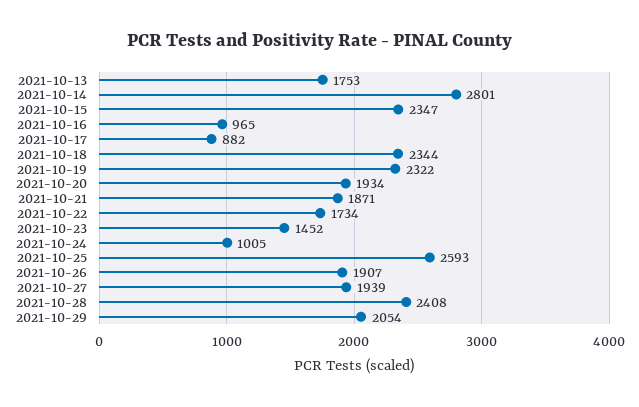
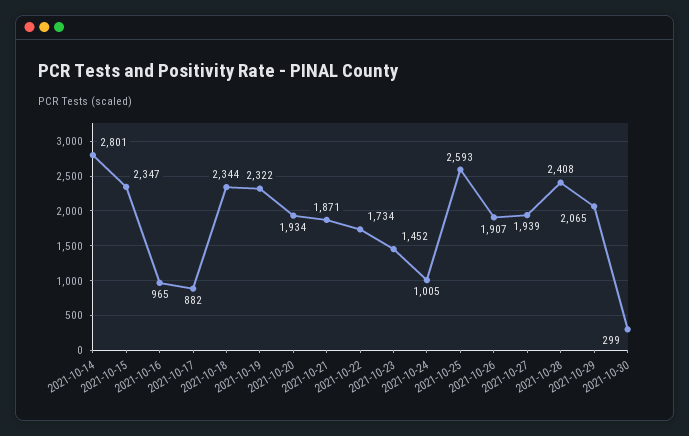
2021-10-13: 1753 -> none
2021-10-29: 2054 -> 2065
2021-10-30: none -> 299

